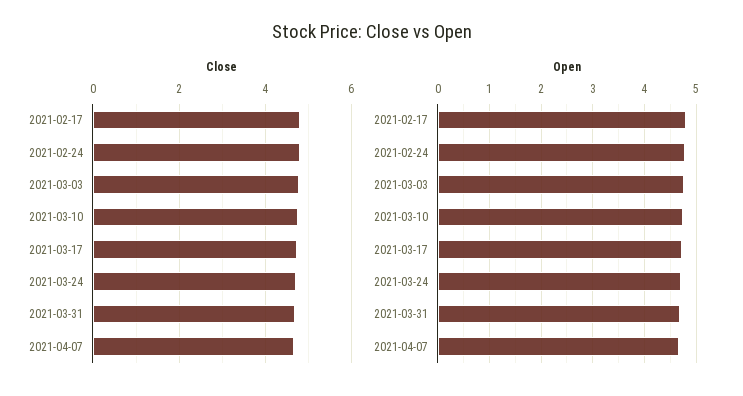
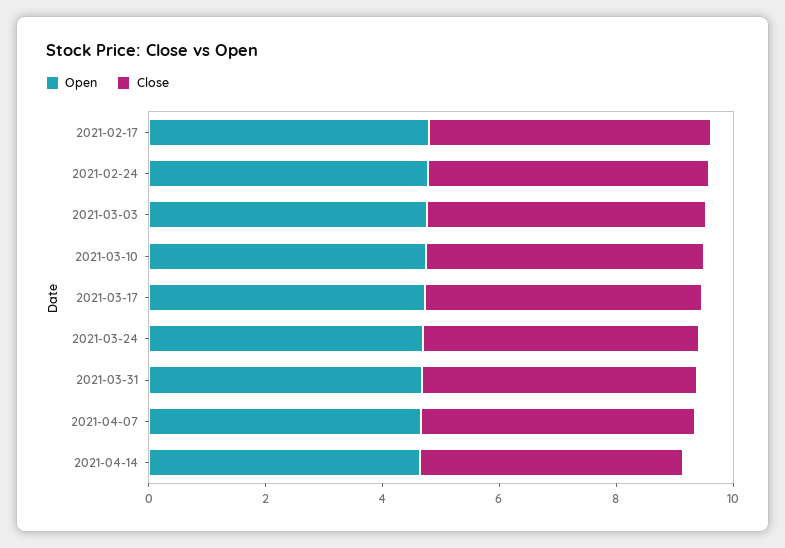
Open, 2021-04-14: none -> 4.5
Close, 2021-04-14: none -> 4.5

